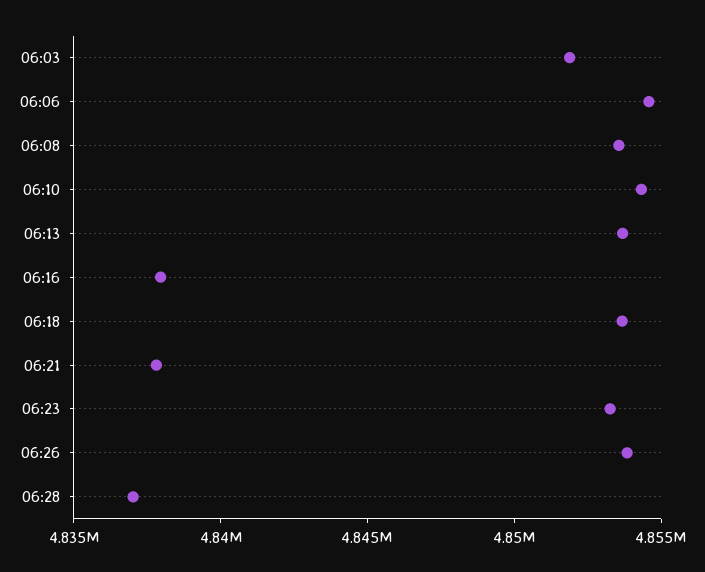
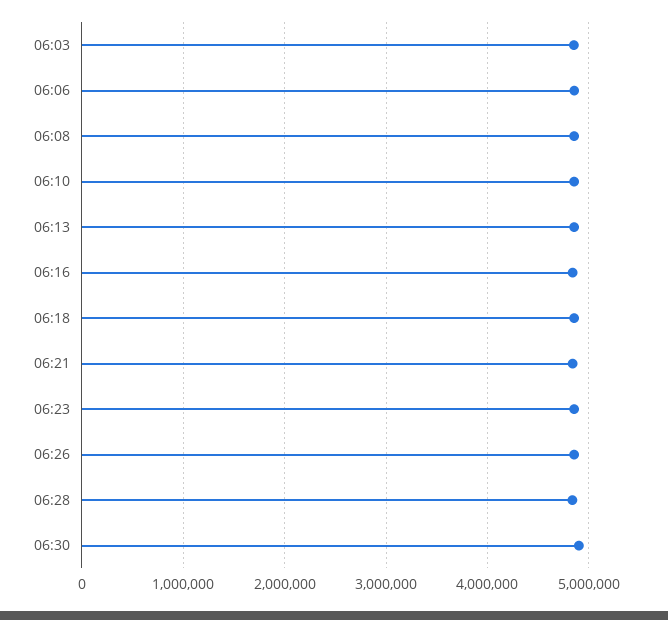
06:30: none -> 4900000

